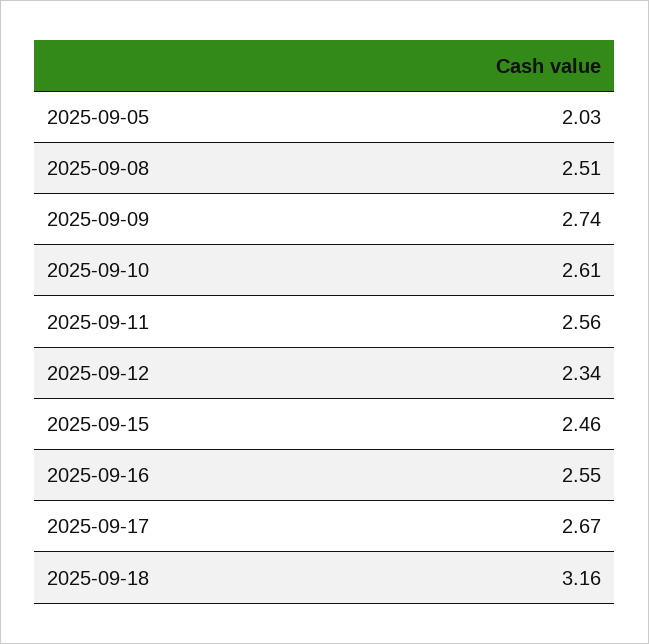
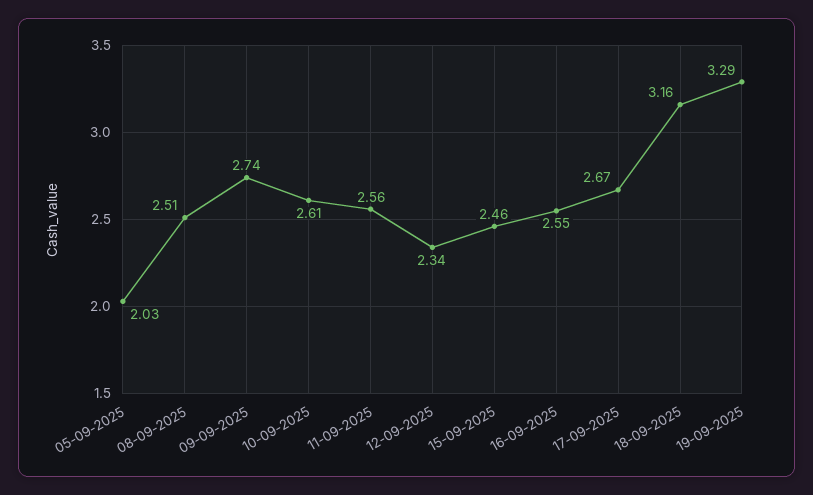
19-09-2025: none -> 3.29

